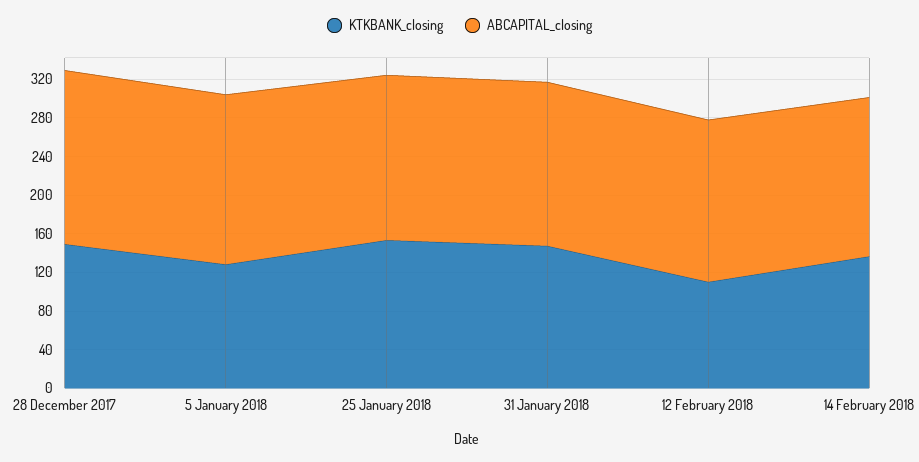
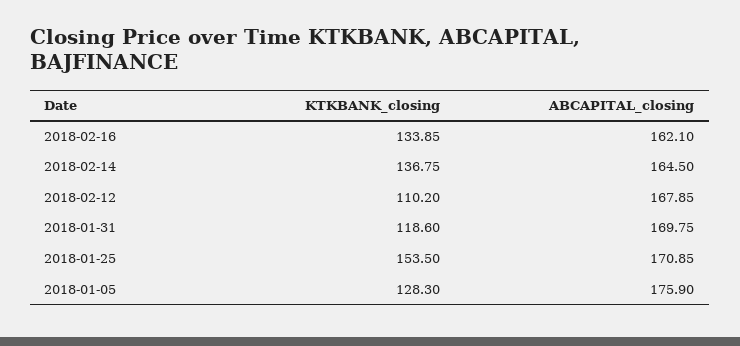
KTKBANK_closing, 28 December 2017: 150 -> none
ABCAPITAL_closing, 28 December 2017: 180 -> none
KTKBANK_closing, 31 January 2018: 150 -> 118.6
KTKBANK_closing, 2018-02-16: none -> 133.85
ABCAPITAL_closing, 2018-02-16: none -> 162.1

